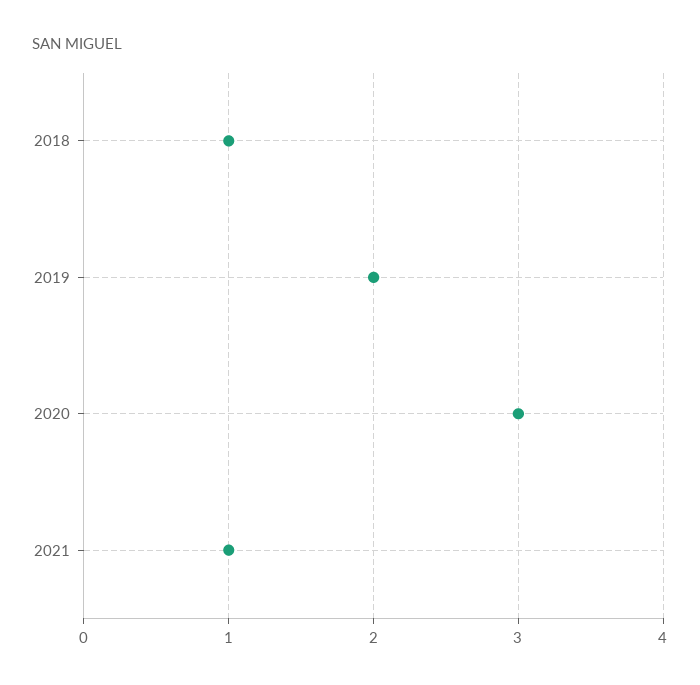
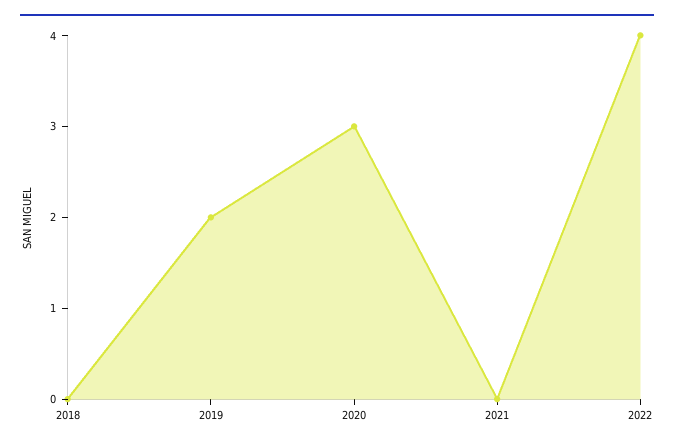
2018: 1 -> 0
2021: 1 -> 0
2022: none -> 4

